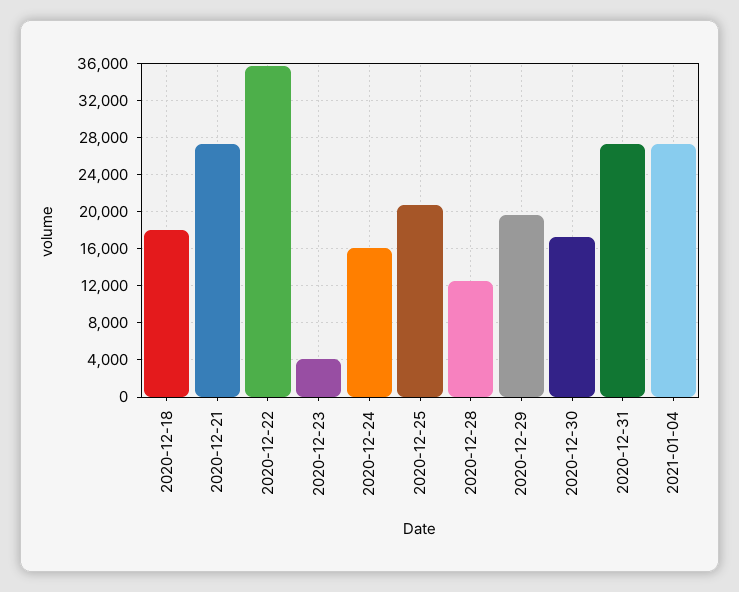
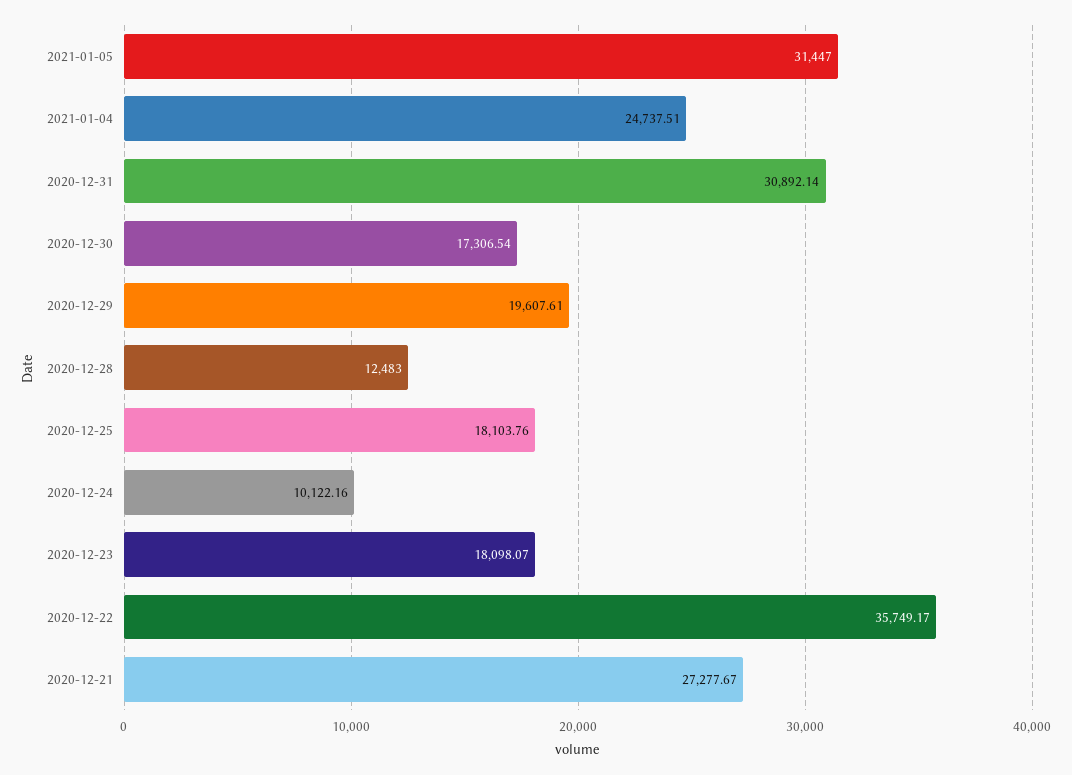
2020-12-18: 18000 -> none
2020-12-23: 4000 -> 18098.07
2020-12-24: 16000 -> 10122.16
2020-12-25: 21000 -> 18103.76
2020-12-31: 27000 -> 30892.14
2021-01-04: 27000 -> 24737.51
2021-01-05: none -> 31447

